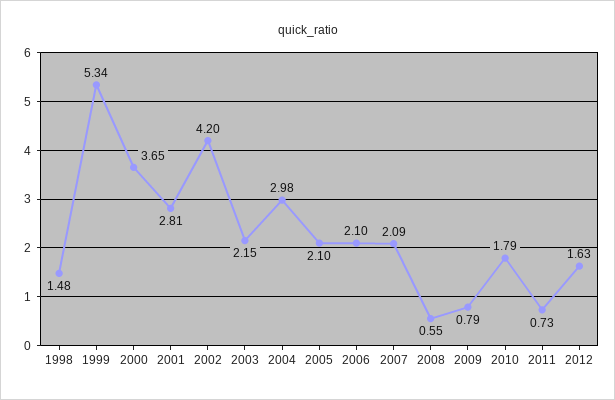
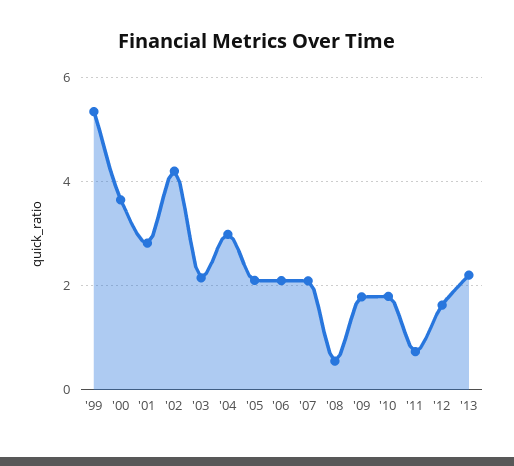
1998: 1.48 -> none
2009: 0.79 -> 1.8
'13: none -> 2.2

